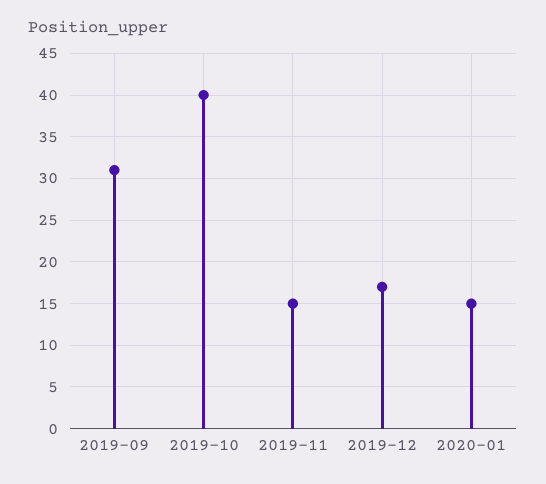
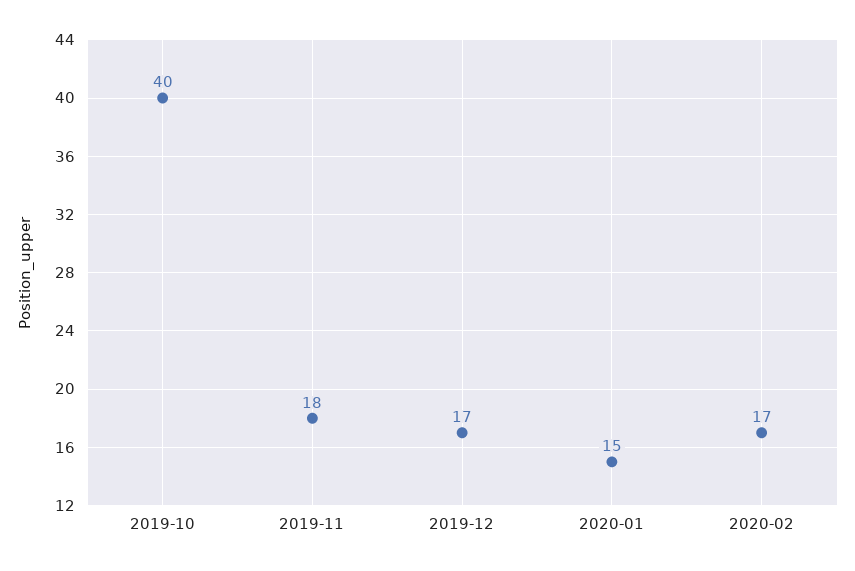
2019-09: 31 -> none
2019-11: 15 -> 18
2020-02: none -> 17

